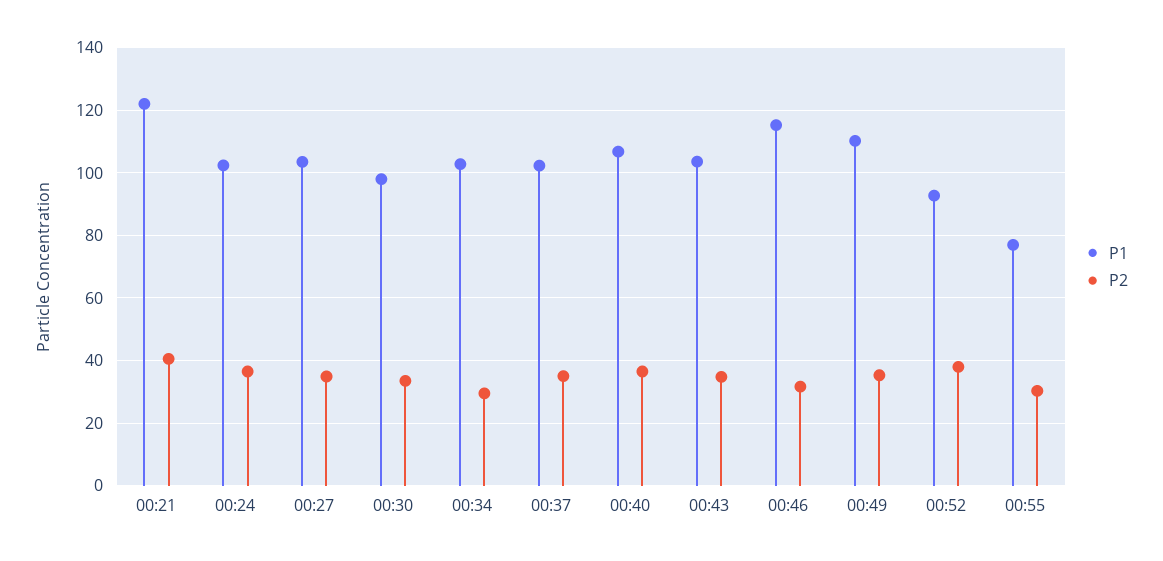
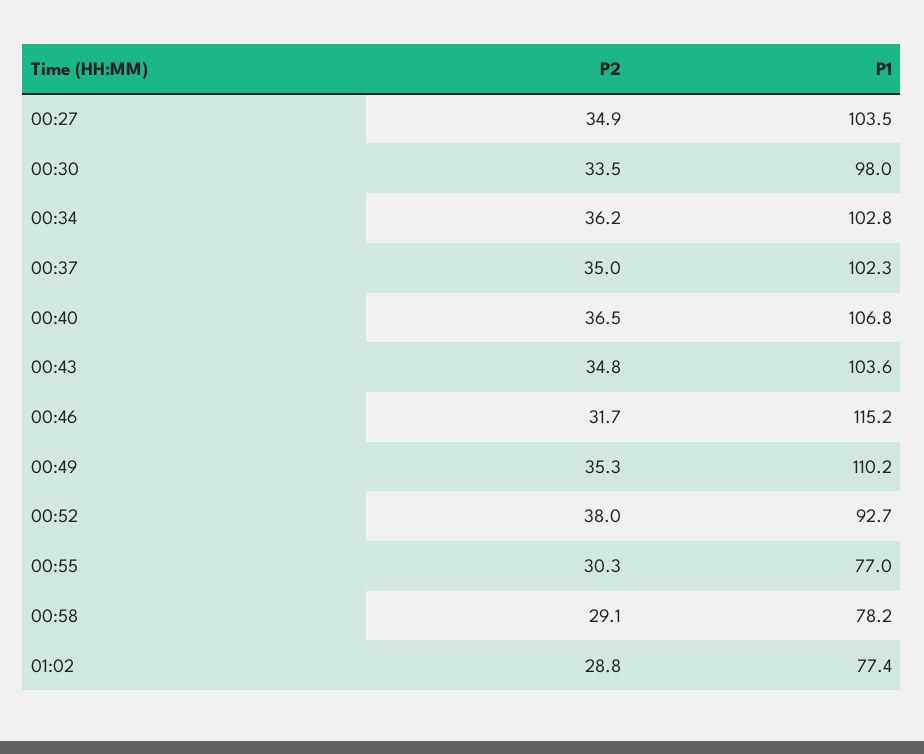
P1, 00:21: 122 -> none
P2, 00:21: 40 -> none
P1, 00:24: 102 -> none
P2, 00:24: 36 -> none
P2, 00:34: 30 -> 36.2
P2, 00:58: none -> 29.1
P1, 00:58: none -> 78.2
P2, 01:02: none -> 28.8
P1, 01:02: none -> 77.4

